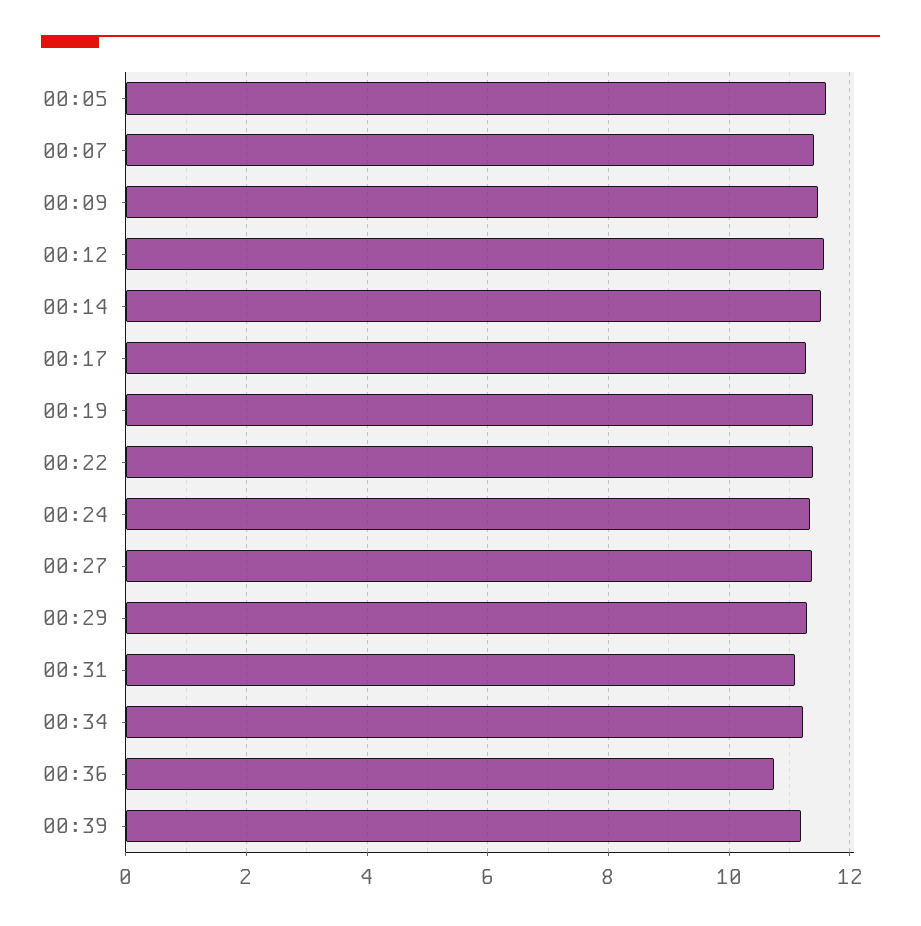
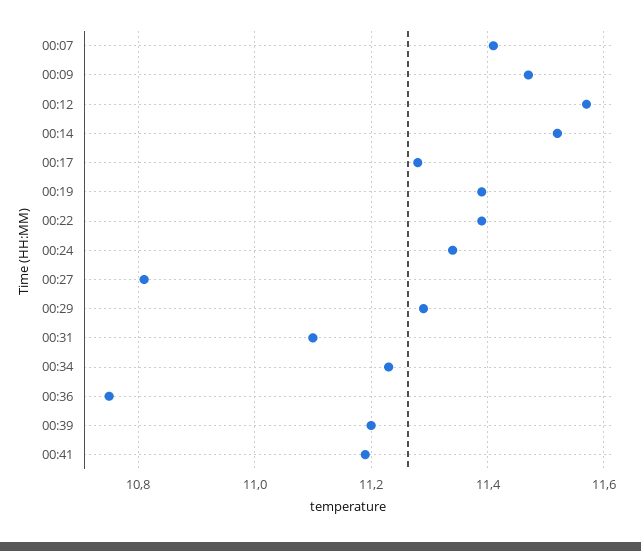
00:05: 11.6 -> none
00:27: 11.4 -> 10.8
00:41: none -> 11.2

